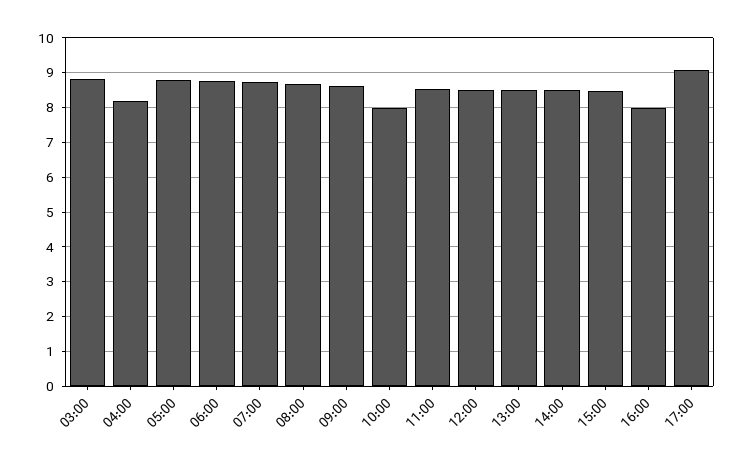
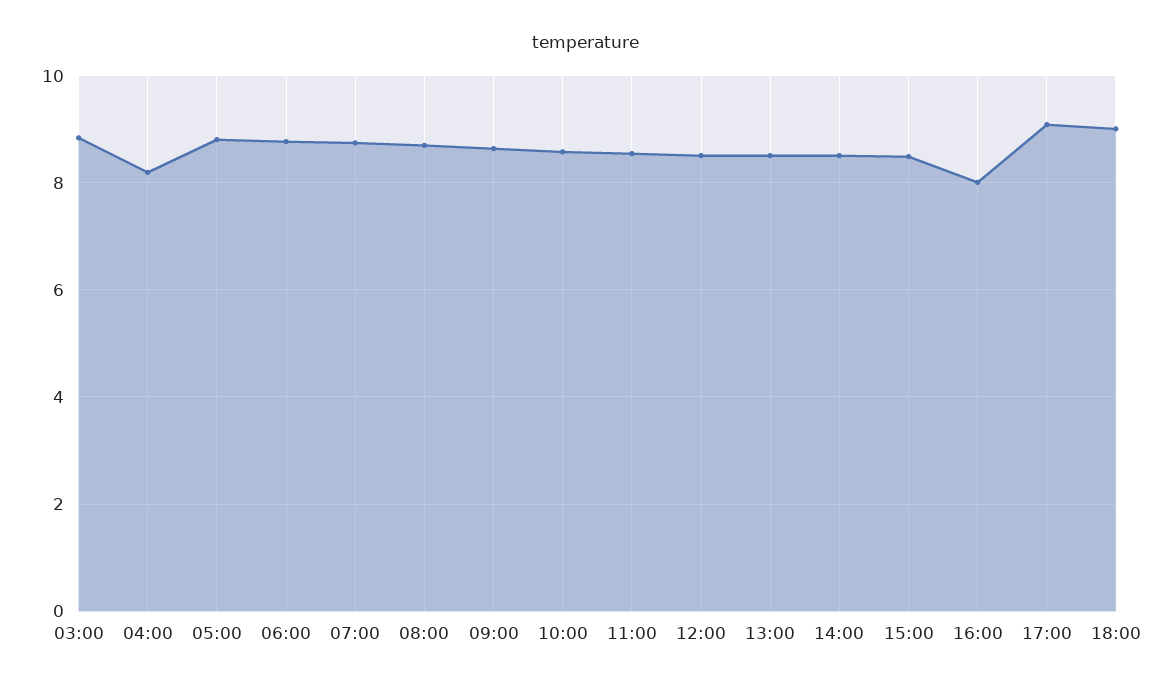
10:00: 8 -> 8.6
18:00: none -> 9

